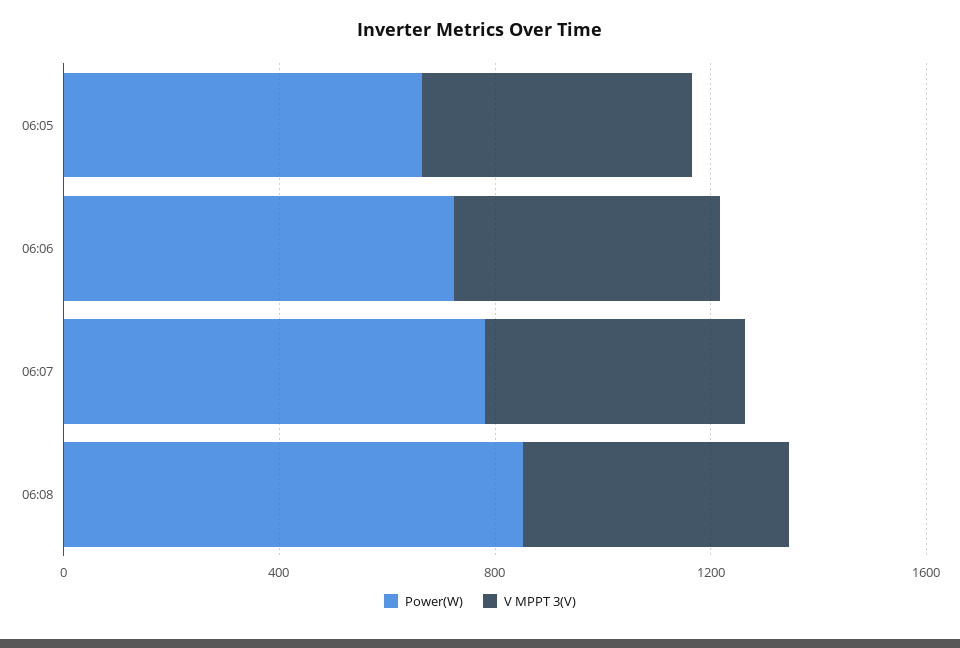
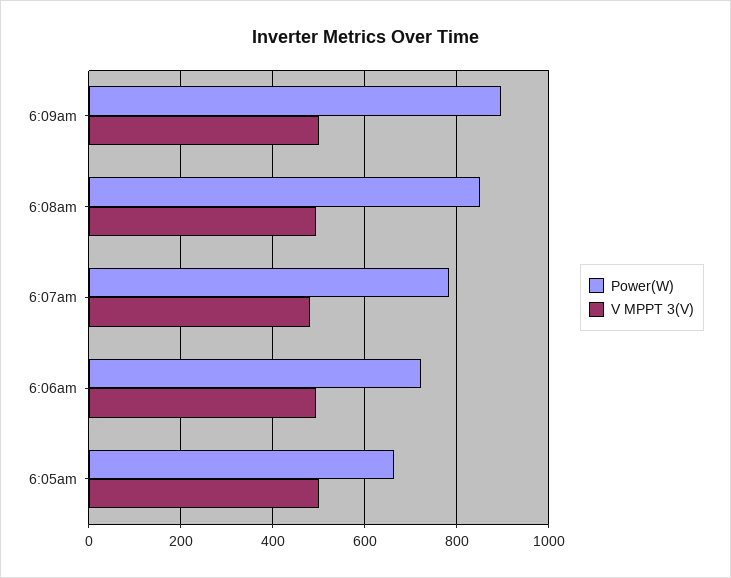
Power(W), 6:09am: none -> 900
V MPPT 3(V), 6:09am: none -> 500

